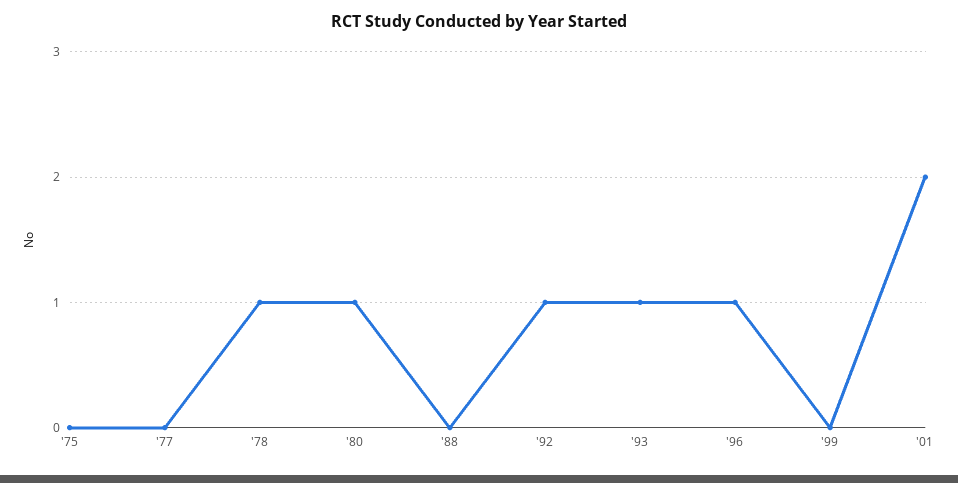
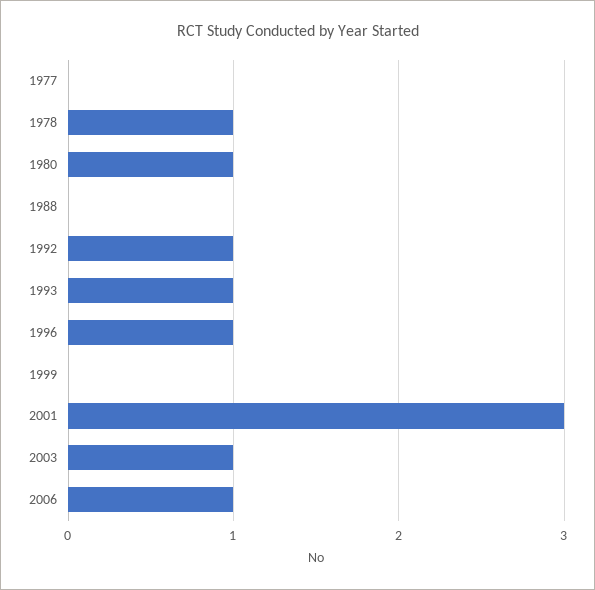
'75: 0 -> none
'01: 2 -> 3
2003: none -> 1
2006: none -> 1

